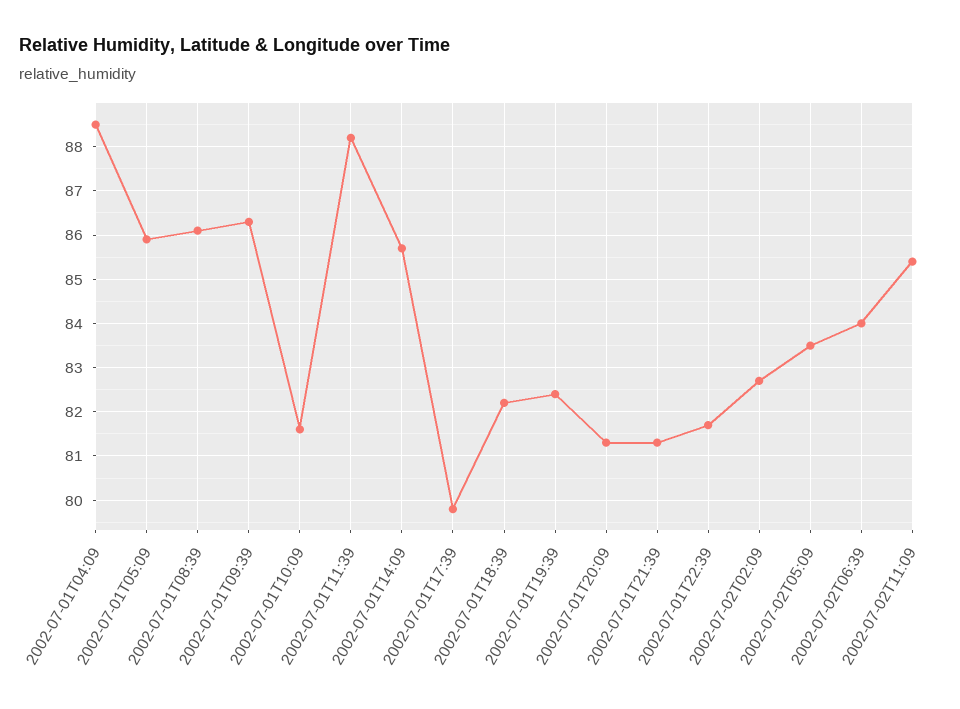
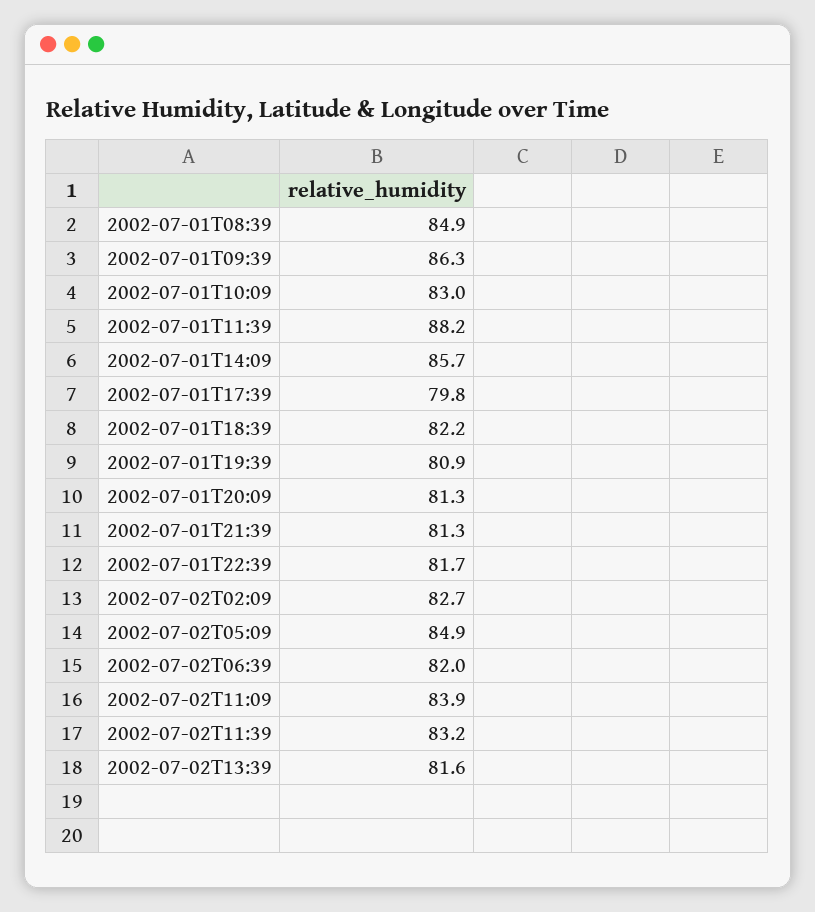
2002-07-01T04:09: 88.5 -> none
2002-07-01T05:09: 86 -> none
2002-07-01T08:39: 86 -> 84.9
2002-07-01T10:09: 81.5 -> 83
2002-07-01T19:39: 82.5 -> 80.9
2002-07-02T05:09: 83.5 -> 84.9
2002-07-02T06:39: 84 -> 82
2002-07-02T11:09: 85.5 -> 83.9
2002-07-02T11:39: none -> 83.2
2002-07-02T13:39: none -> 81.6

